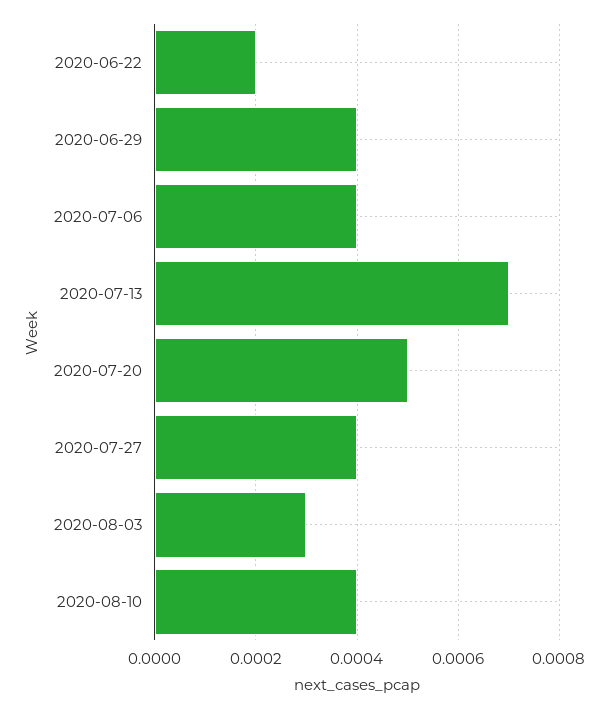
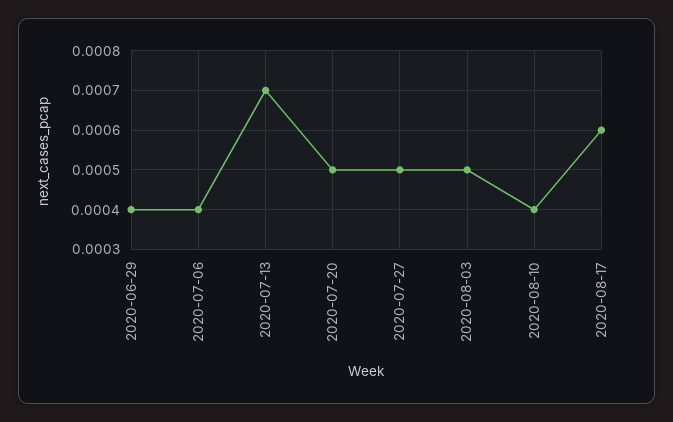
2020-06-22: 0.0002 -> none
2020-07-27: 0.0004 -> 0.0005
2020-08-03: 0.0003 -> 0.0005
2020-08-17: none -> 0.0006

